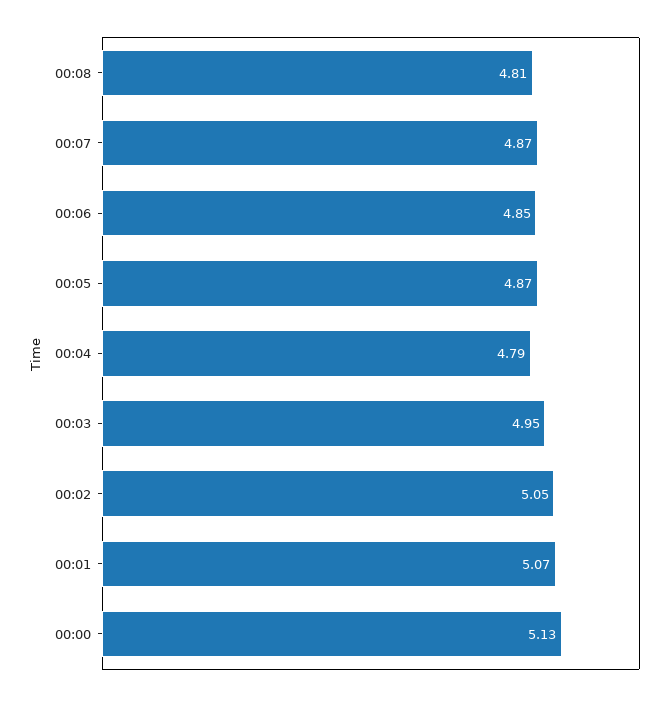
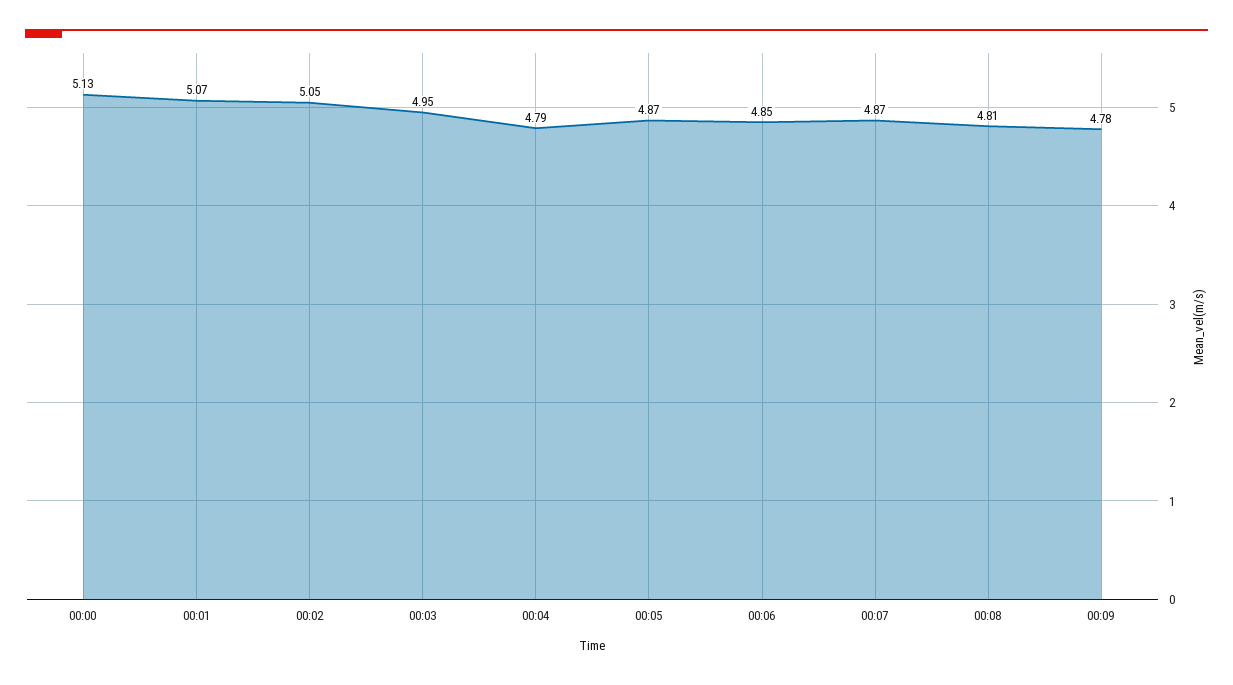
00:09: none -> 4.78

